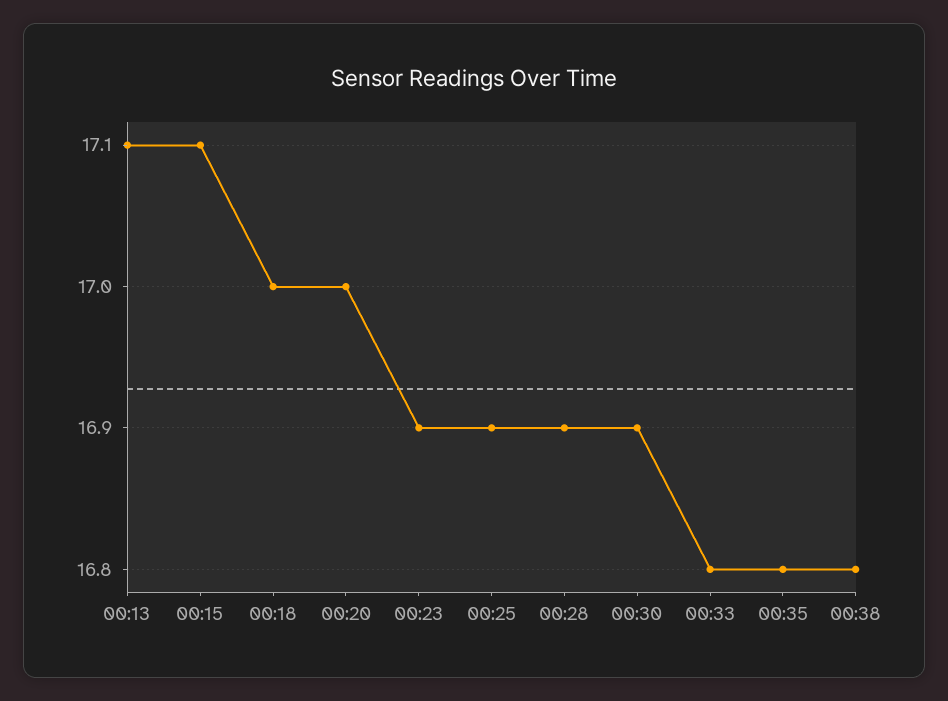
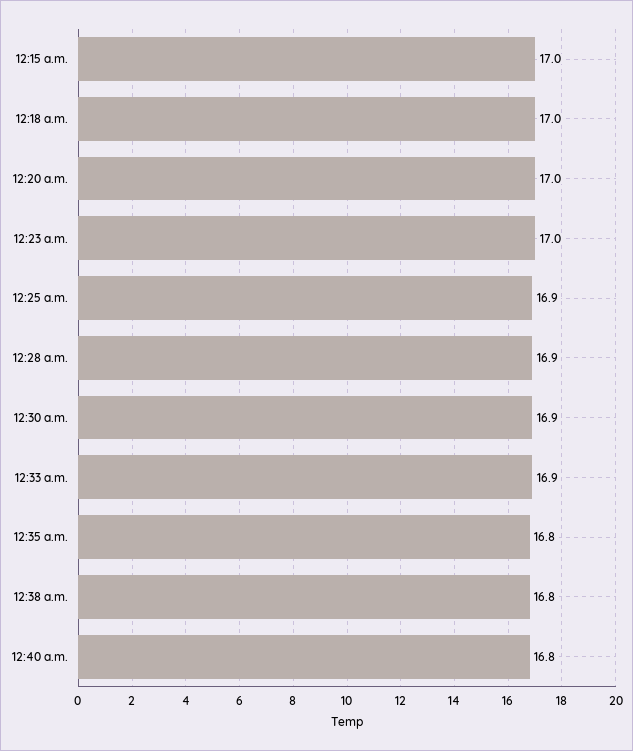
00:13: 17.1 -> none
00:15: 17.1 -> 17
00:23: 16.9 -> 17
00:33: 16.8 -> 16.9
12:40 a.m.: none -> 16.8

